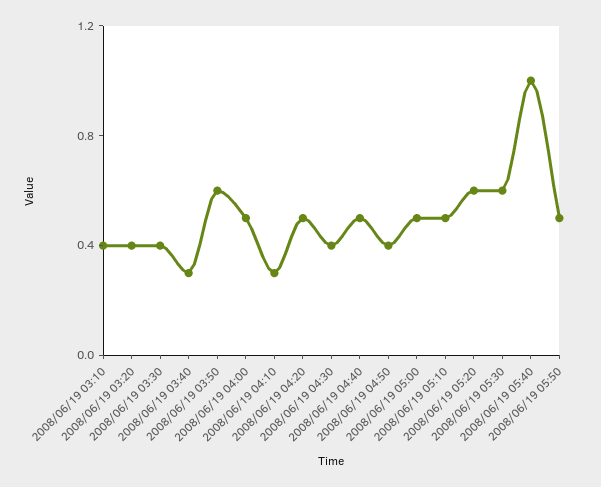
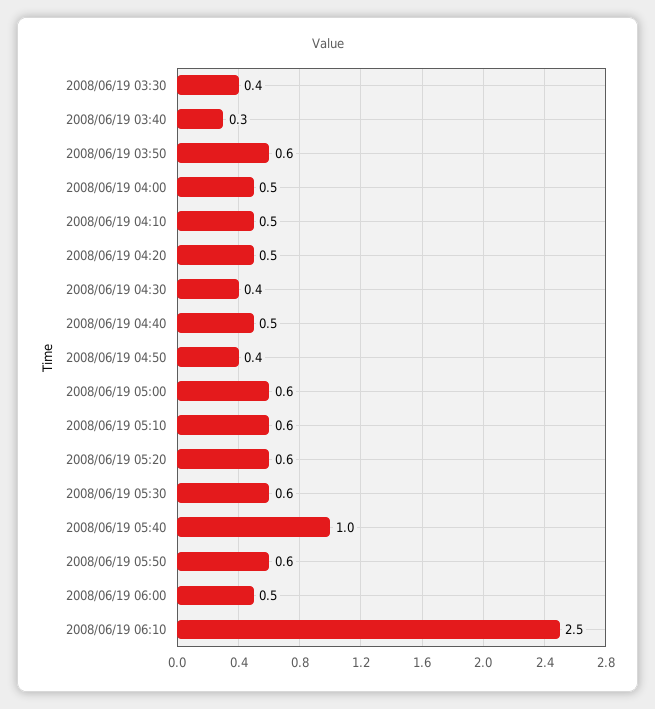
2008/06/19 03:10: 0.4 -> none
2008/06/19 03:20: 0.4 -> none
2008/06/19 04:10: 0.3 -> 0.5
2008/06/19 05:00: 0.5 -> 0.6
2008/06/19 05:10: 0.5 -> 0.6
2008/06/19 05:50: 0.5 -> 0.6
2008/06/19 06:00: none -> 0.5
2008/06/19 06:10: none -> 2.5

